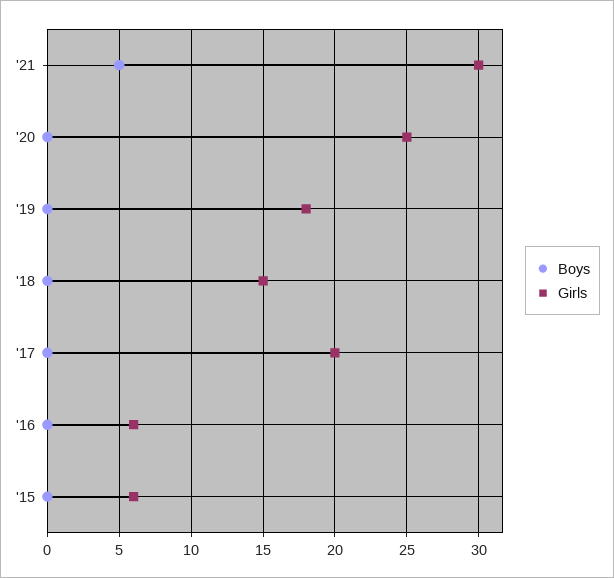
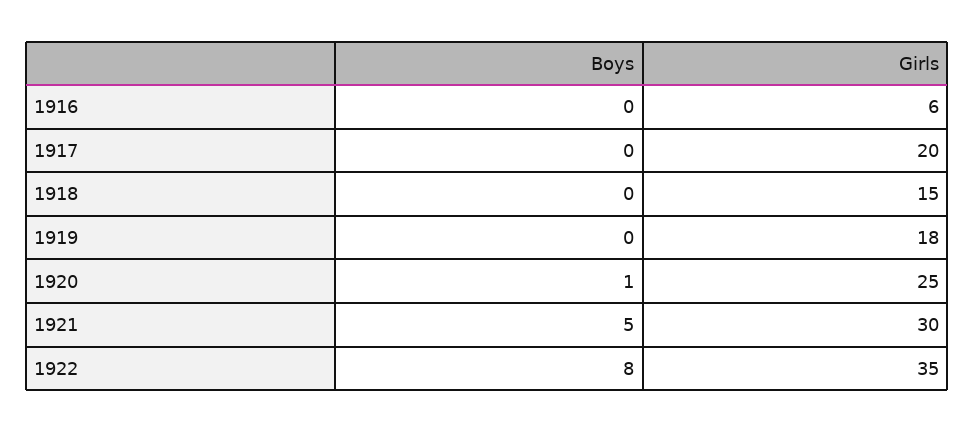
Boys, '20: 0 -> 1
Boys, '15: 0 -> none
Girls, '15: 6 -> none
Boys, 1922: none -> 8
Girls, 1922: none -> 35

